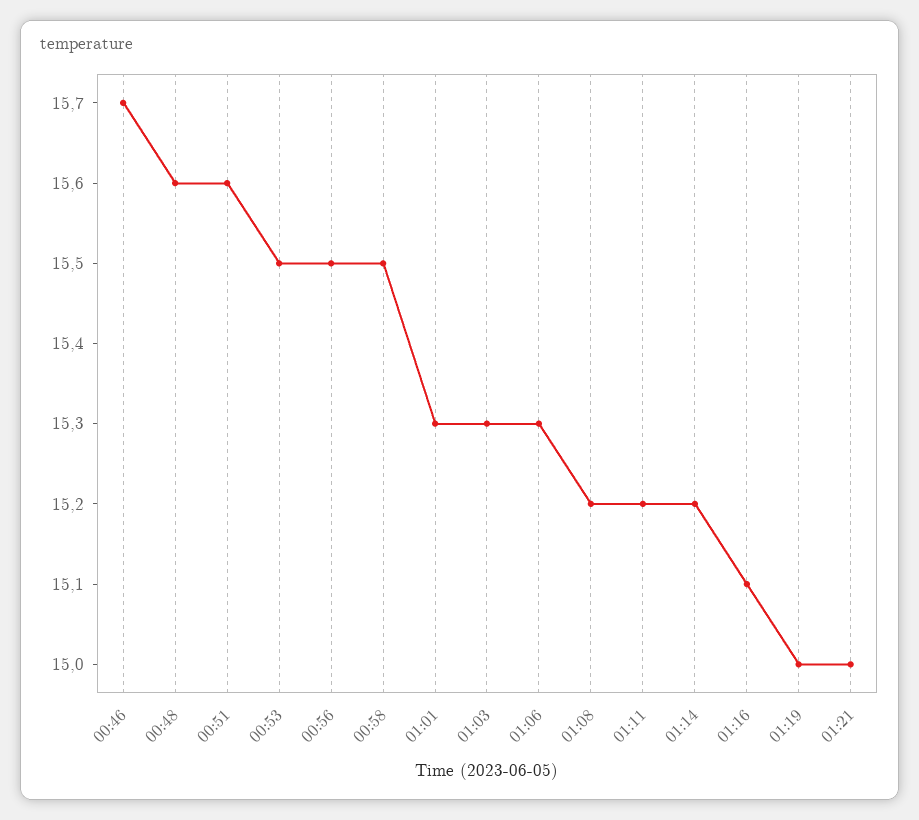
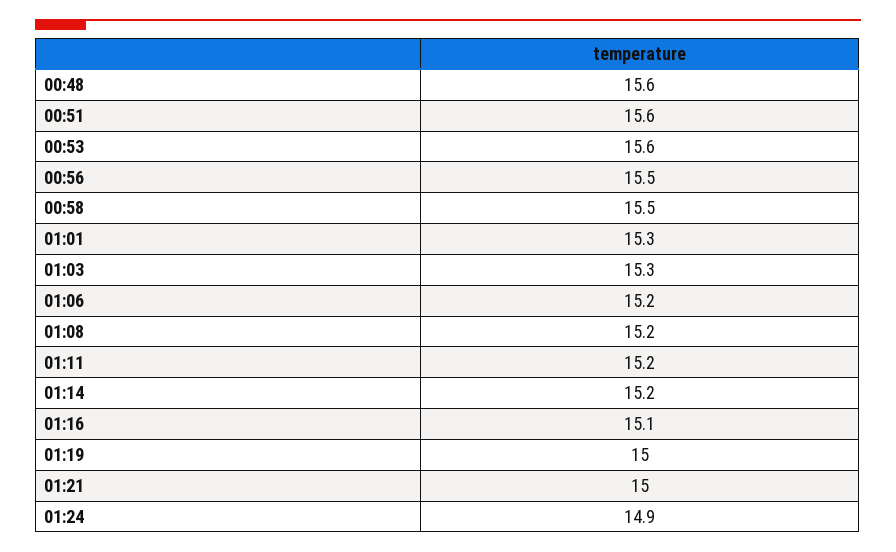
00:46: 15.7 -> none
00:53: 15.5 -> 15.6
01:06: 15.3 -> 15.2
01:24: none -> 14.9

